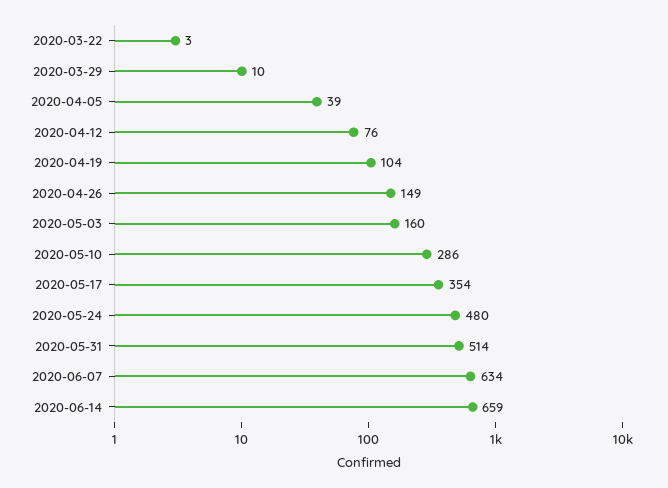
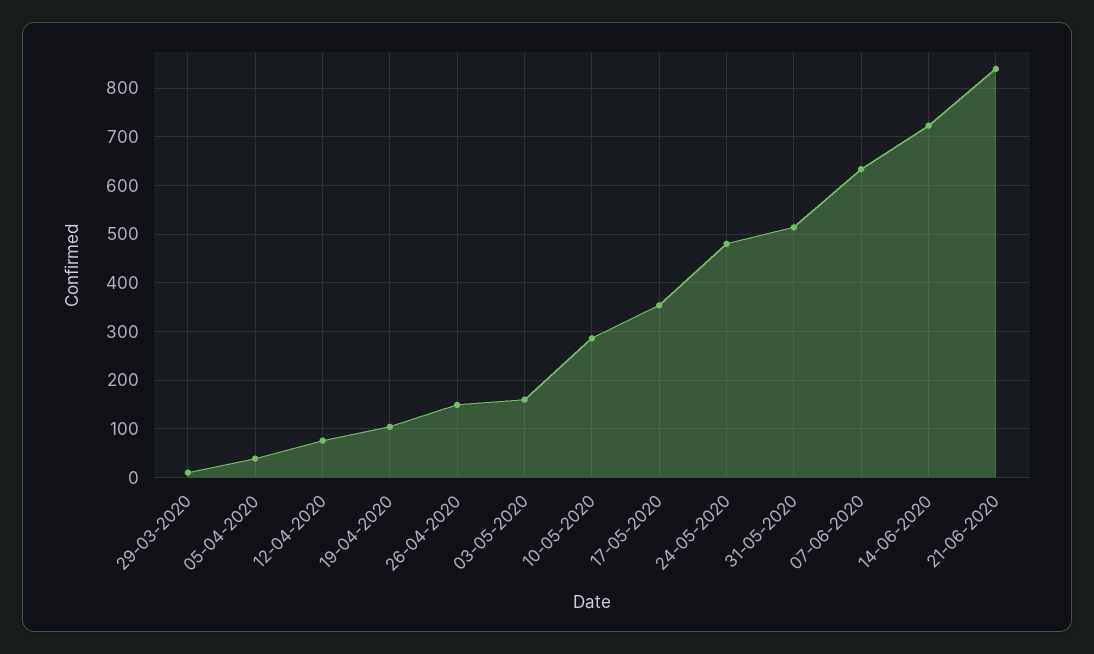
2020-03-22: 3 -> none
2020-06-14: 659 -> 720
21-06-2020: none -> 840

